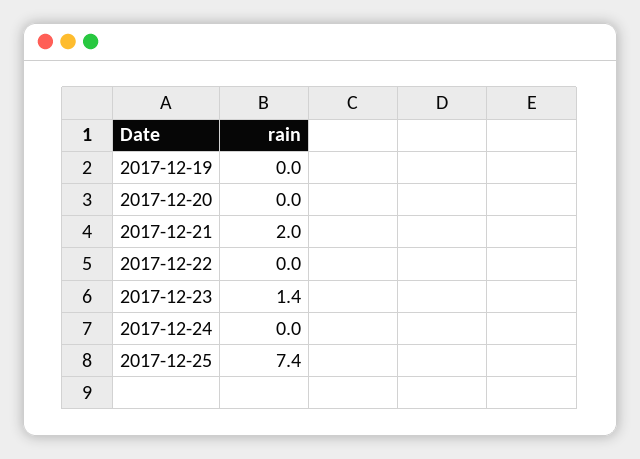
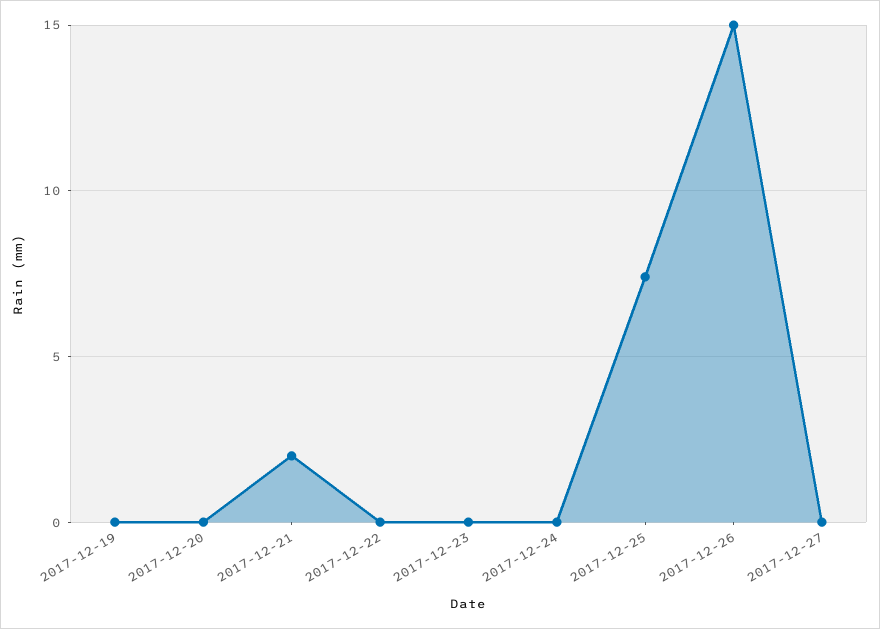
2017-12-23: 1.4 -> 0
2017-12-26: none -> 15
2017-12-27: none -> 0

